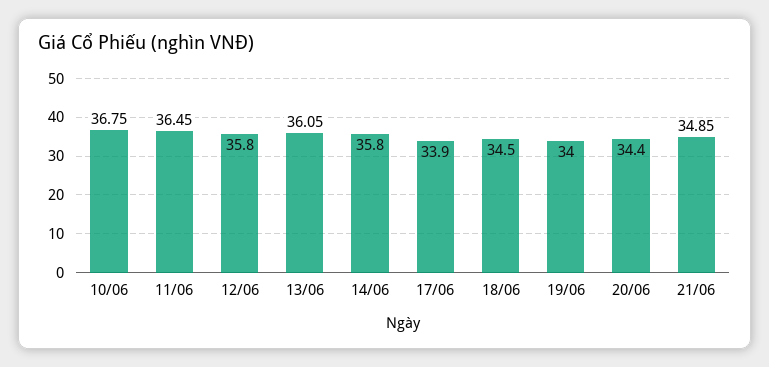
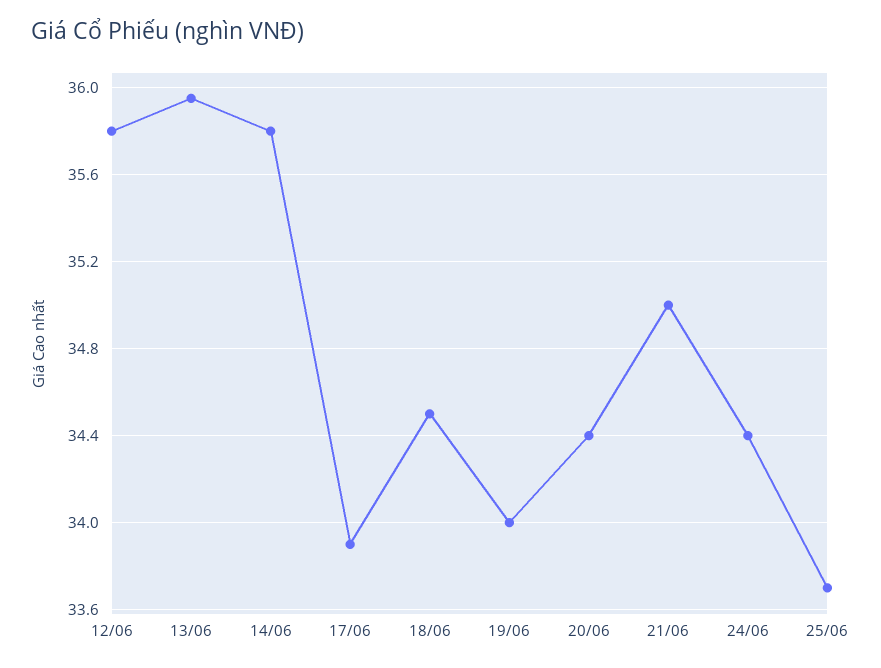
10/06: 36.75 -> none
11/06: 36.45 -> none
13/06: 36.05 -> 35.95
21/06: 34.85 -> 35
24/06: none -> 34.4
25/06: none -> 33.7

